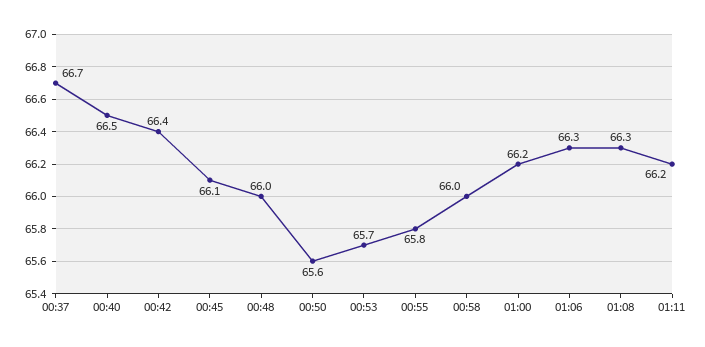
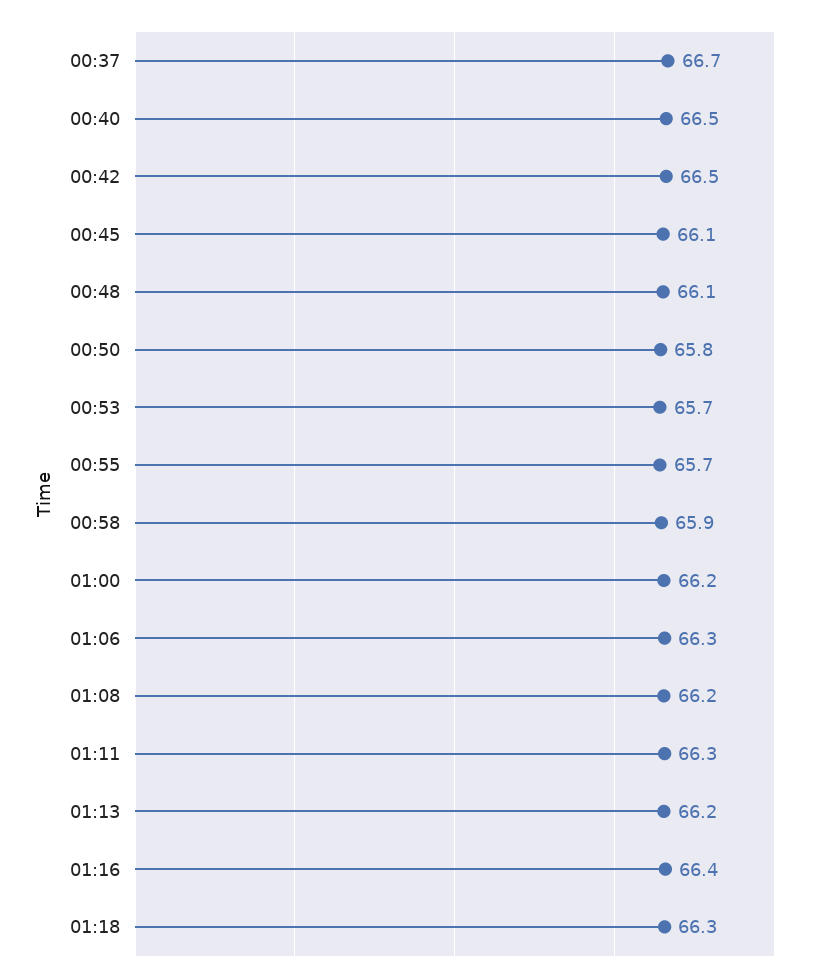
00:42: 66.4 -> 66.5
00:48: 66 -> 66.1
00:50: 65.6 -> 65.8
00:55: 65.8 -> 65.7
00:58: 66 -> 65.9
01:08: 66.3 -> 66.2
01:11: 66.2 -> 66.3
01:13: none -> 66.2
01:16: none -> 66.4
01:18: none -> 66.3

